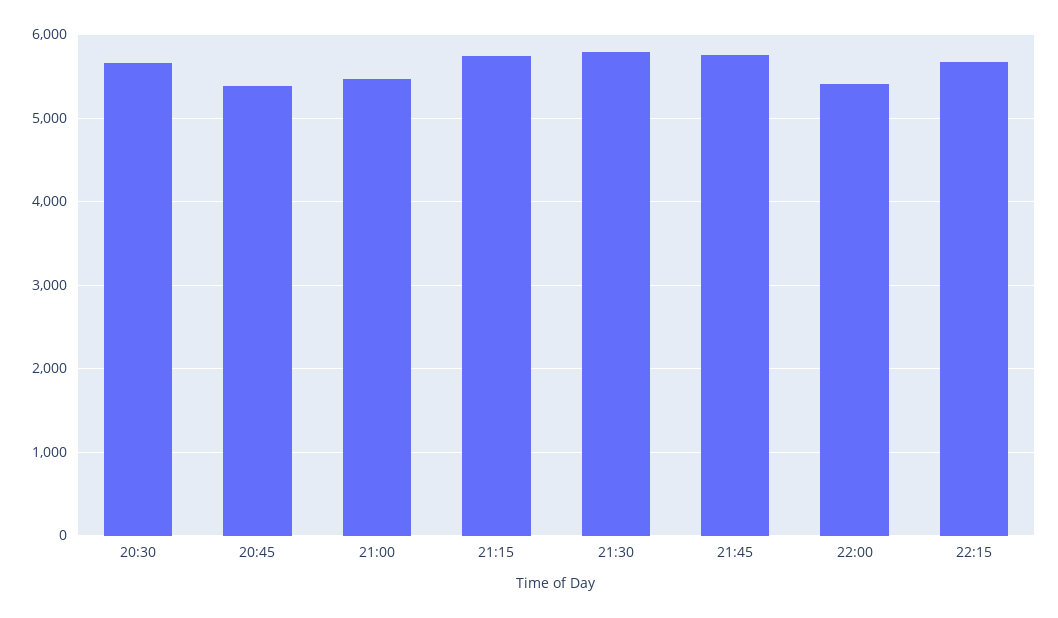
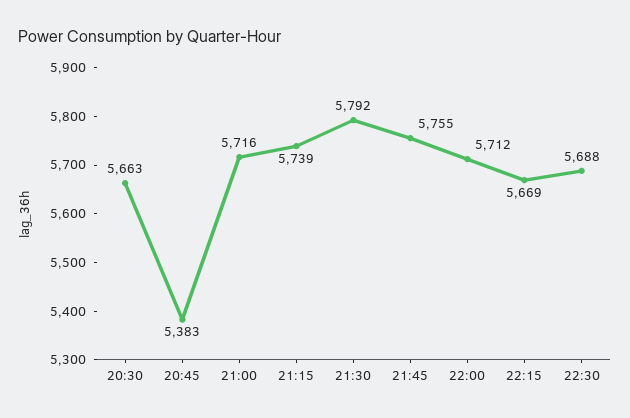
21:00: 5500 -> 5716
22:00: 5400 -> 5712
22:30: none -> 5688

